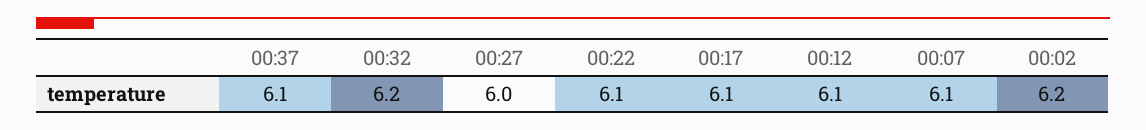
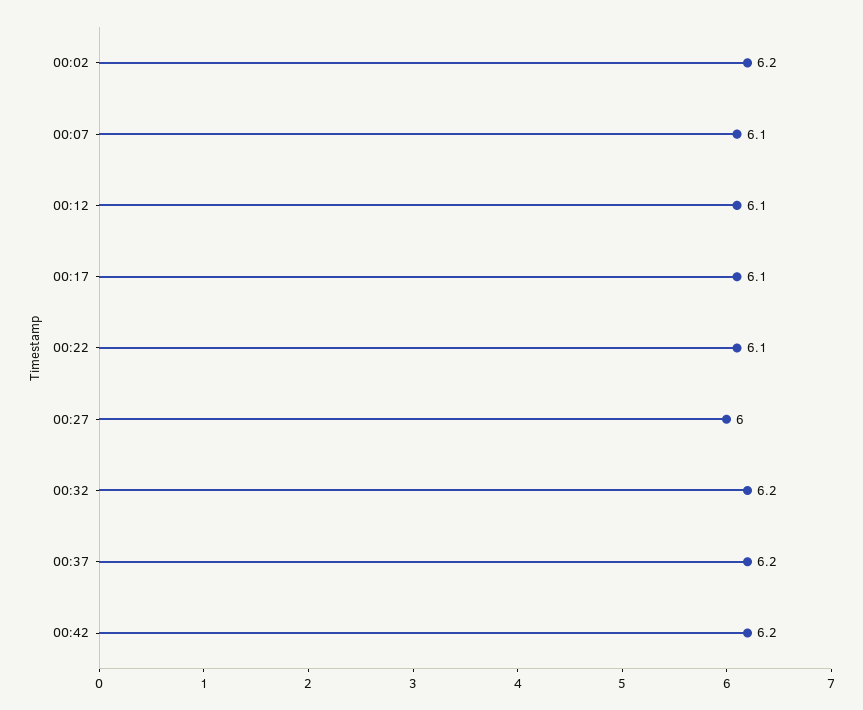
00:37: 6.1 -> 6.2
00:42: none -> 6.2

